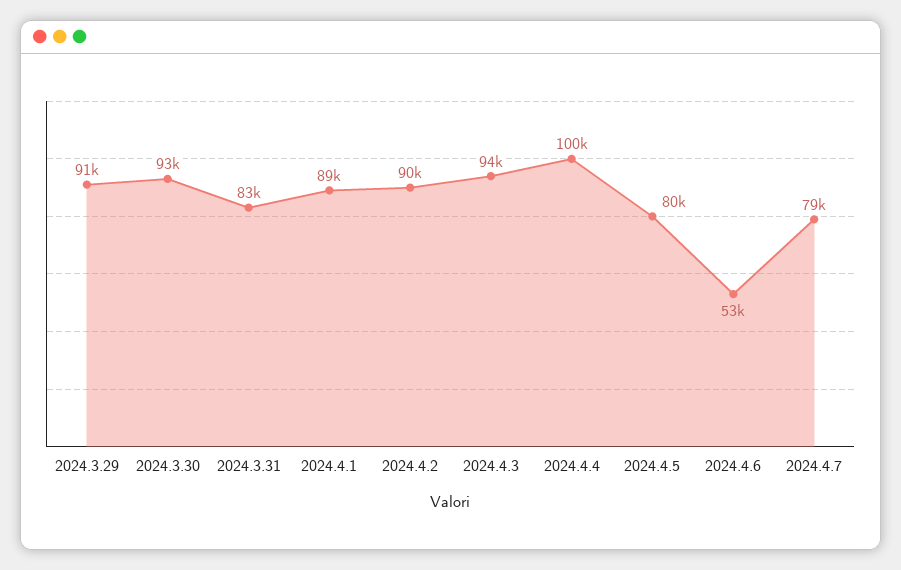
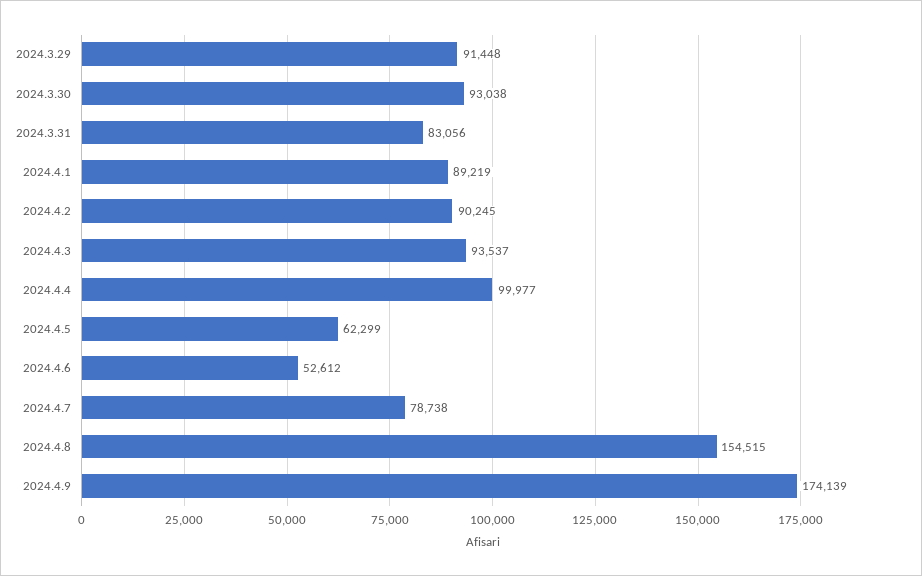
2024.4.5: 80000 -> 62299
2024.4.8: none -> 154515
2024.4.9: none -> 174139

